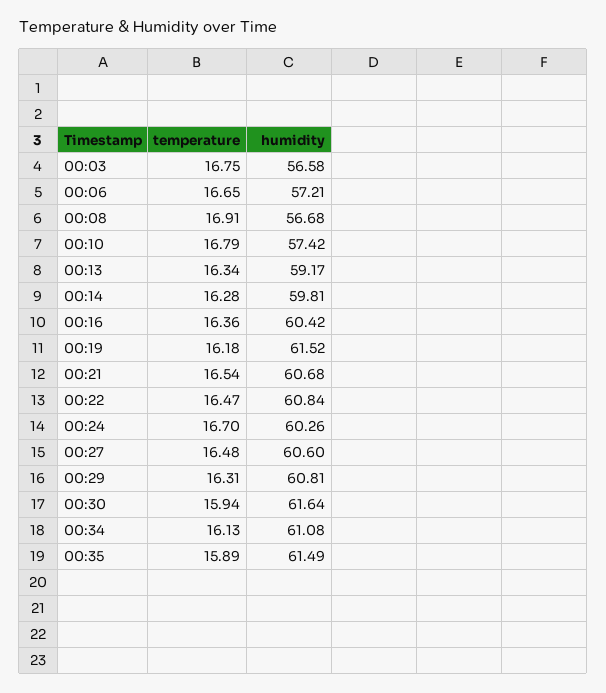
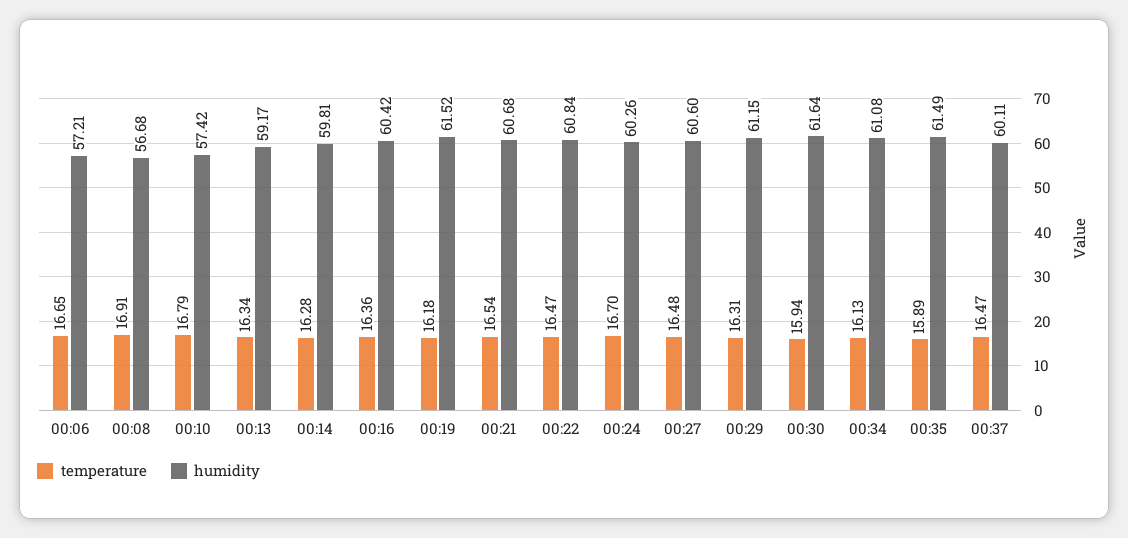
temperature, 00:03: 16.75 -> none
humidity, 00:03: 56.58 -> none
humidity, 00:29: 60.81 -> 61.15
temperature, 00:37: none -> 16.47
humidity, 00:37: none -> 60.11

